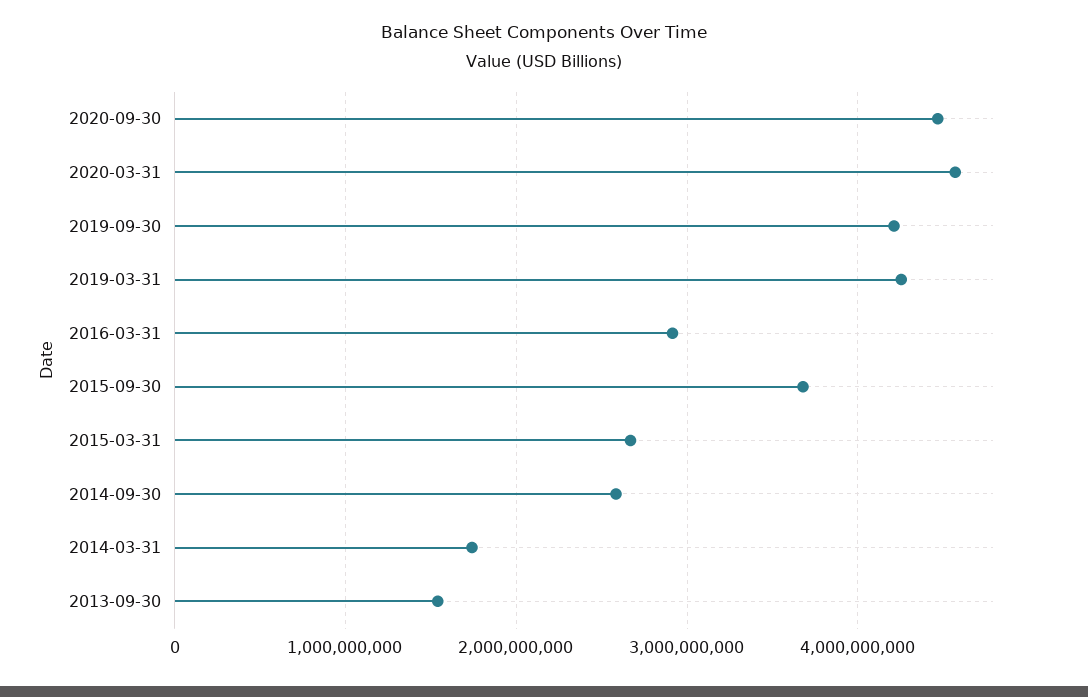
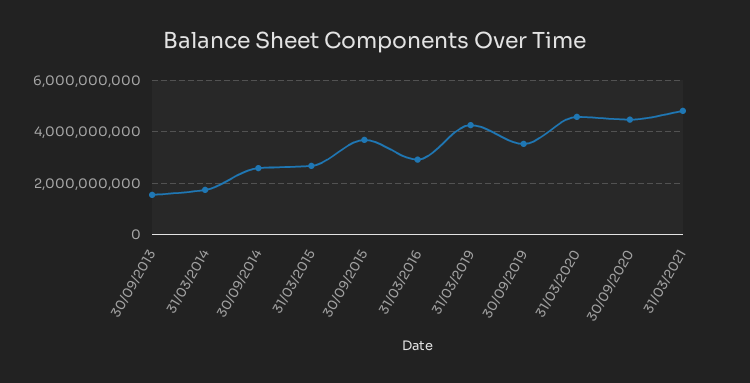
2019-09-30: 4200000000 -> 3500000000
31/03/2021: none -> 4750000000

